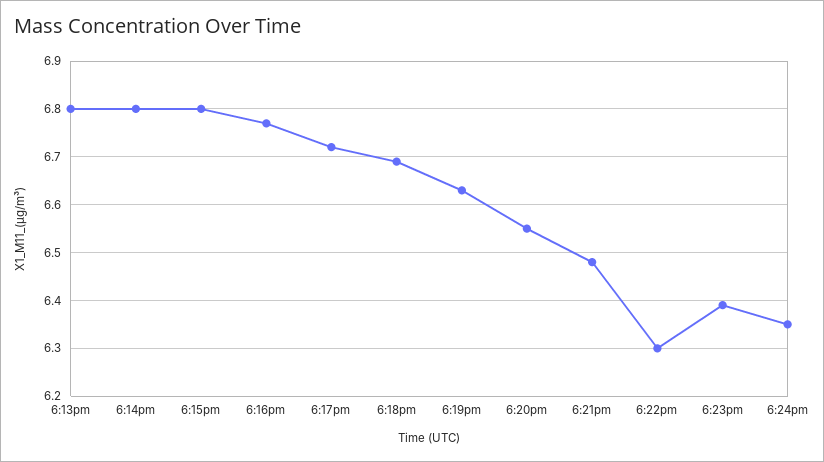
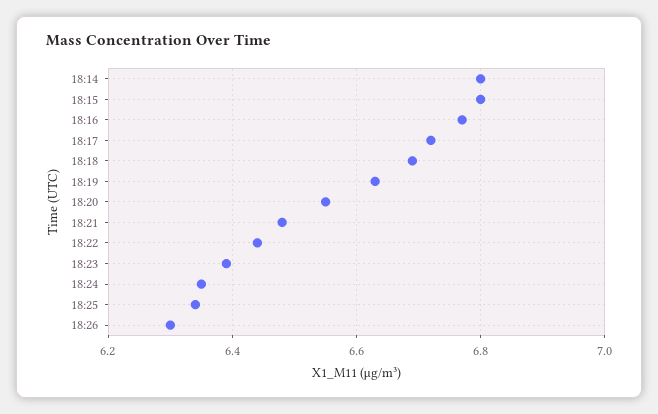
6:13pm: 6.8 -> none
6:22pm: 6.3 -> 6.45
18:25: none -> 6.35
18:26: none -> 6.3

